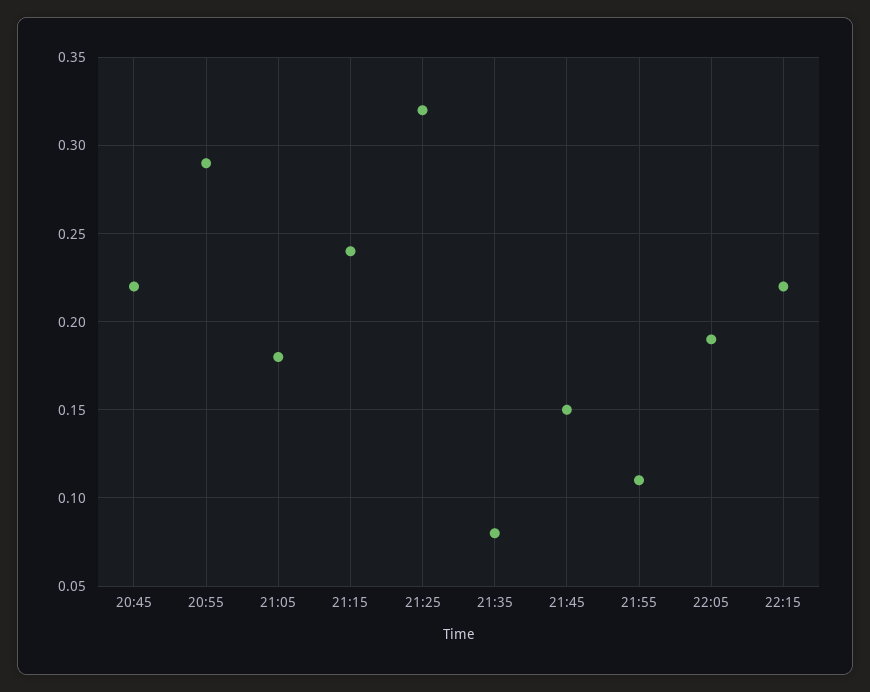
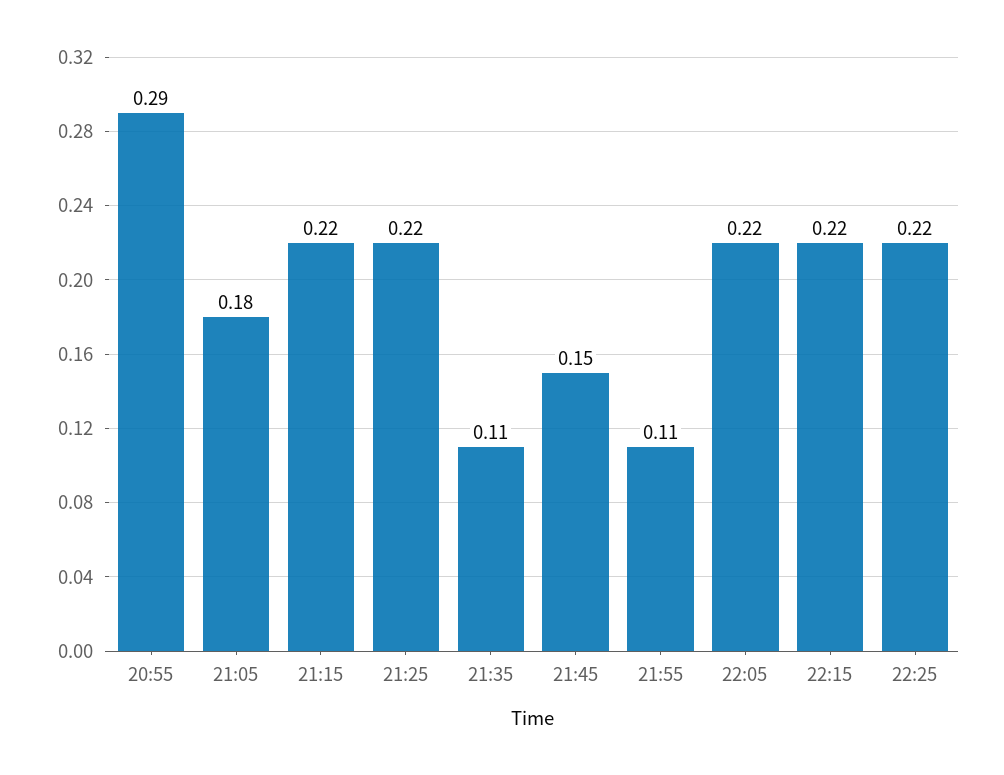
20:45: 0.22 -> none
21:15: 0.24 -> 0.22
21:25: 0.32 -> 0.22
21:35: 0.08 -> 0.11
22:05: 0.19 -> 0.22
22:25: none -> 0.22

